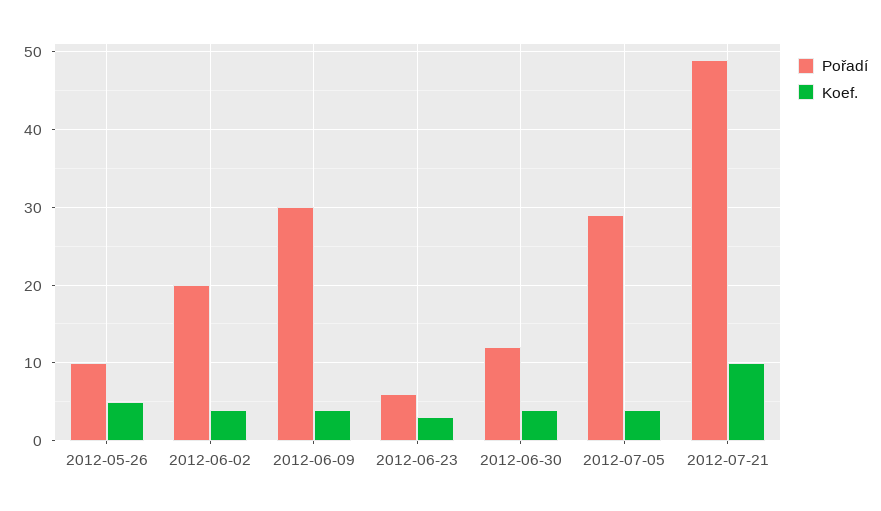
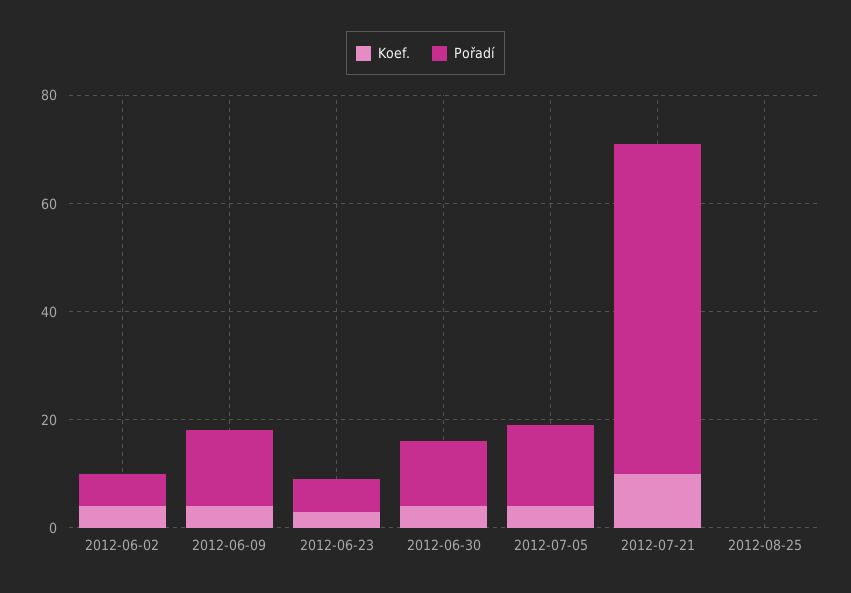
Pořadí, 2012-05-26: 10 -> none
Koef., 2012-05-26: 5 -> none
Pořadí, 2012-06-02: 20 -> 5
Pořadí, 2012-06-09: 30 -> 15
Pořadí, 2012-07-05: 29 -> 15
Pořadí, 2012-07-21: 49 -> 60
Koef., 2012-08-25: none -> 0
Pořadí, 2012-08-25: none -> 0

